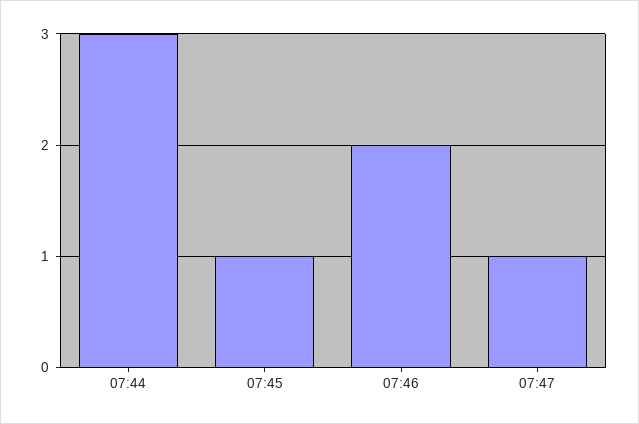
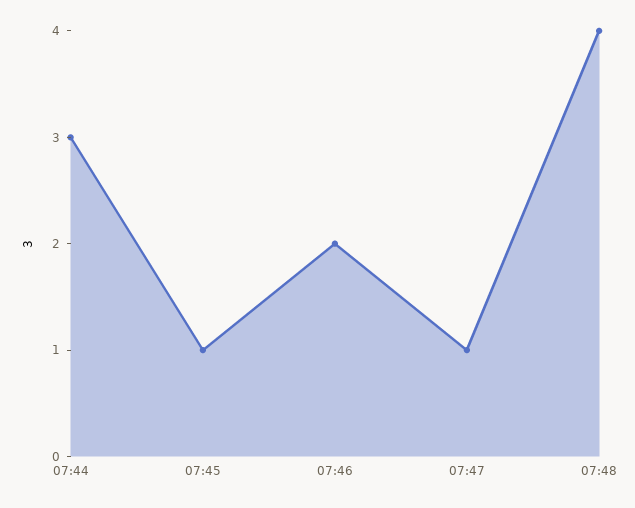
07:48: none -> 4

